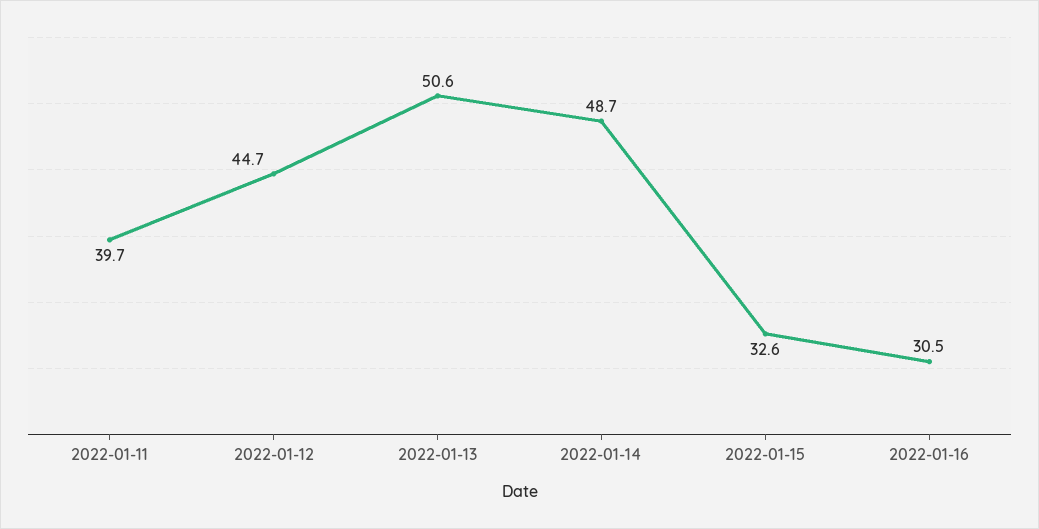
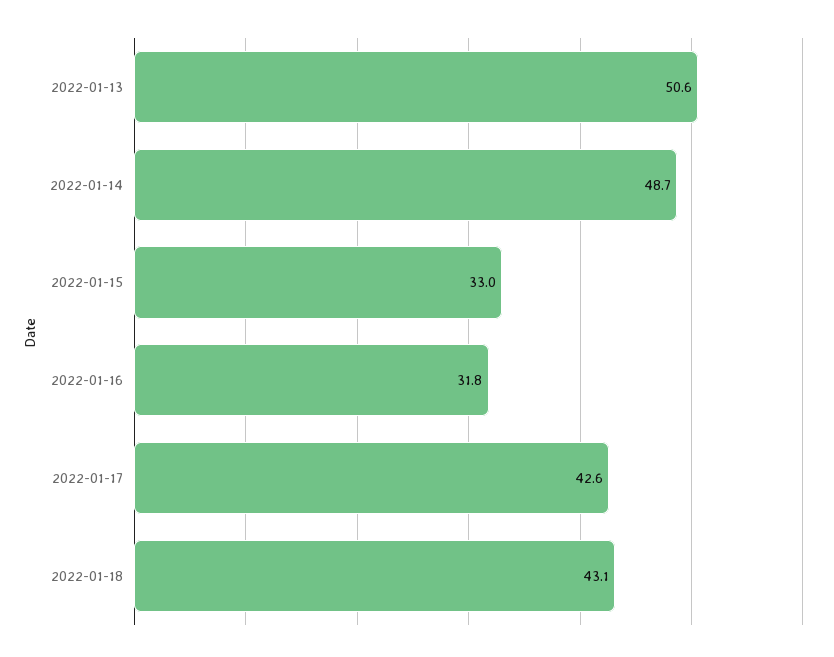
2022-01-11: 39.7 -> none
2022-01-12: 44.7 -> none
2022-01-15: 32.6 -> 33
2022-01-16: 30.5 -> 31.8
2022-01-17: none -> 42.6
2022-01-18: none -> 43.1

